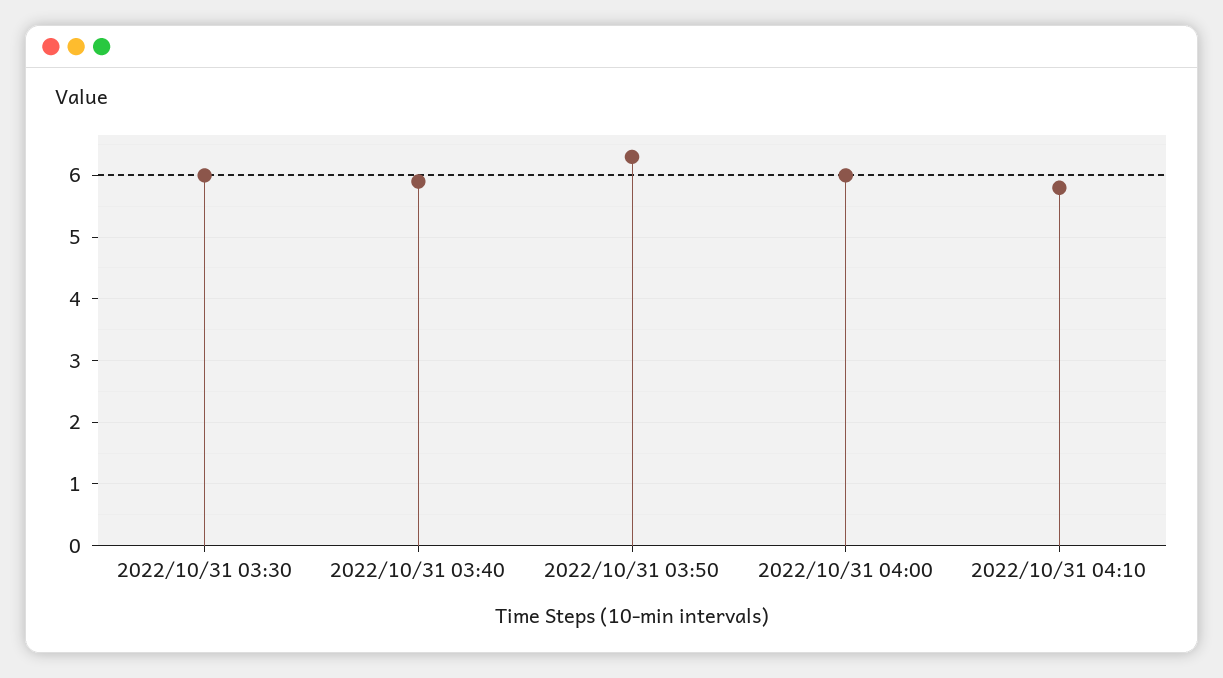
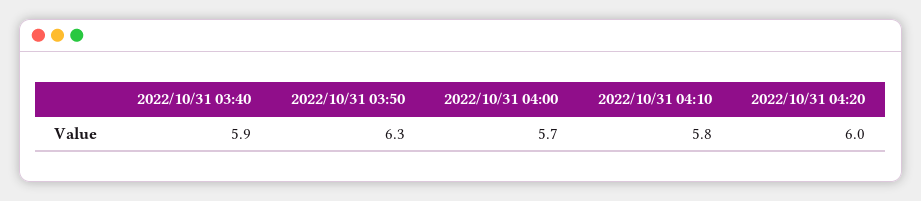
2022/10/31 03:30: 6 -> none
2022/10/31 04:00: 6 -> 5.7
2022/10/31 04:20: none -> 6

